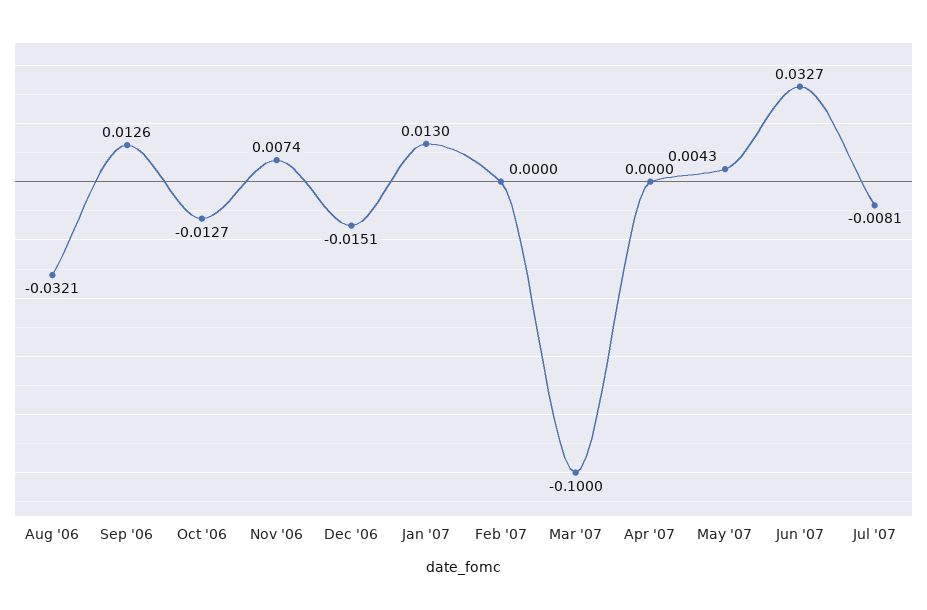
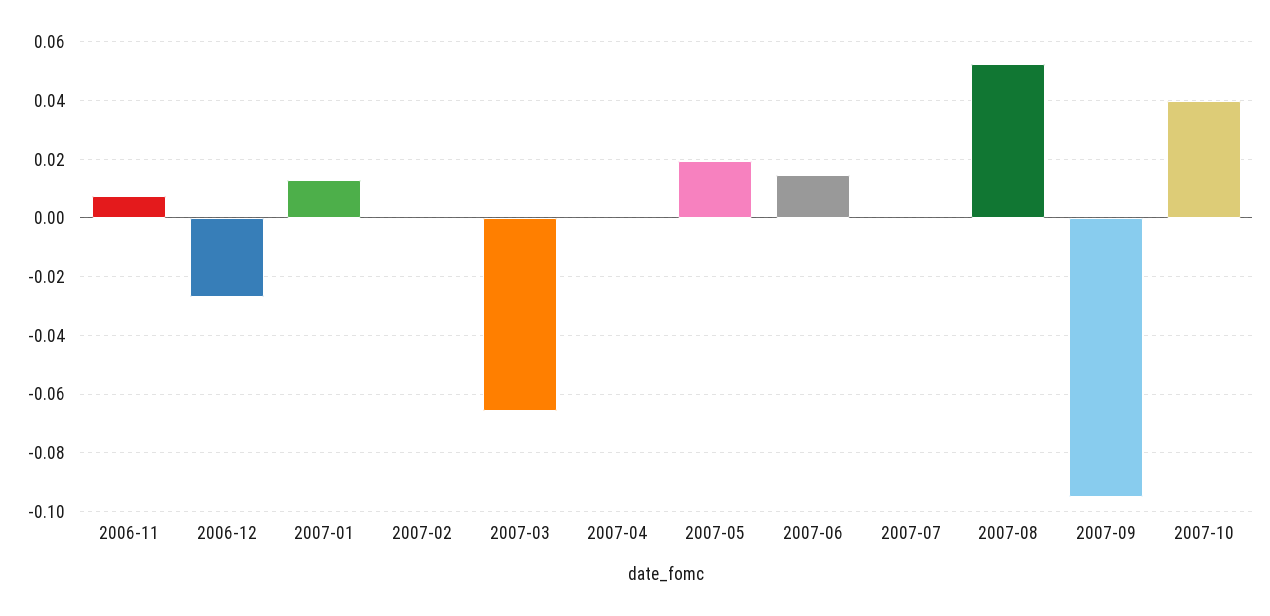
Aug '06: -0.0321 -> none
Sep '06: 0.0126 -> none
Oct '06: -0.0127 -> none
Dec '06: -0.0151 -> -0.0275
Mar '07: -0.1 -> -0.065
May '07: 0.0043 -> 0.02
Jun '07: 0.0327 -> 0.015
Jul '07: -0.0081 -> 0
2007-08: none -> 0.0525
2007-09: none -> -0.095
2007-10: none -> 0.04

